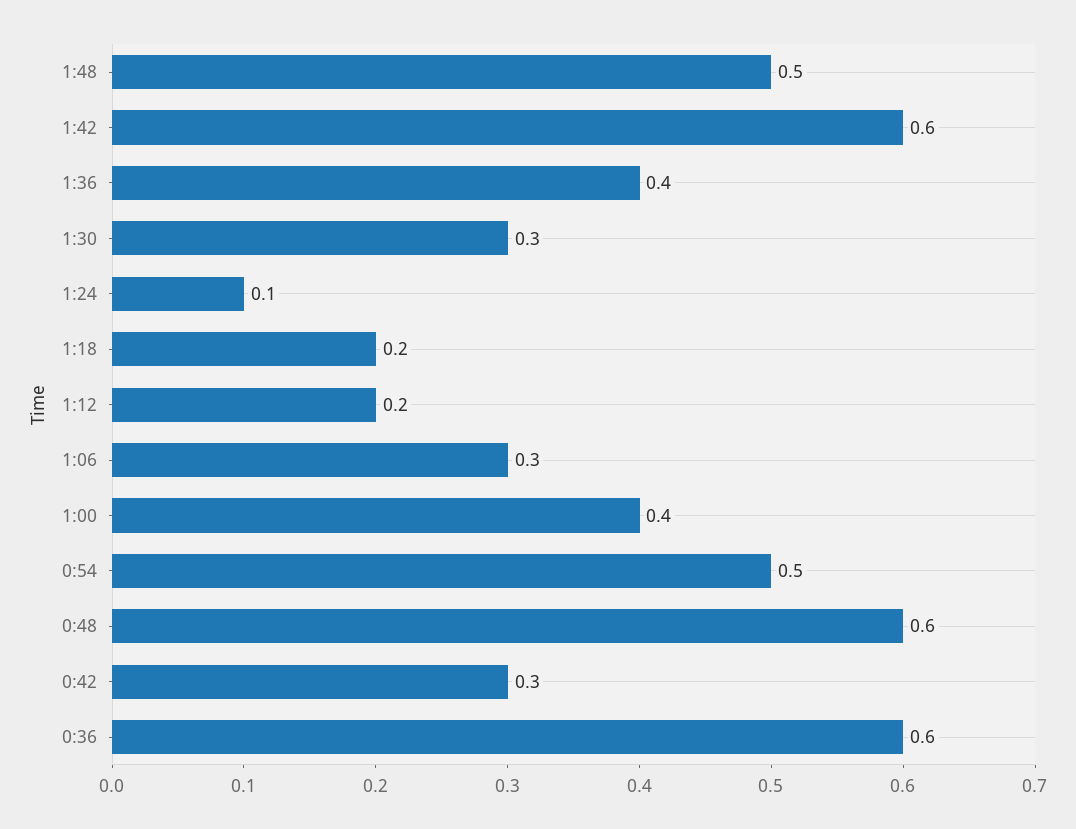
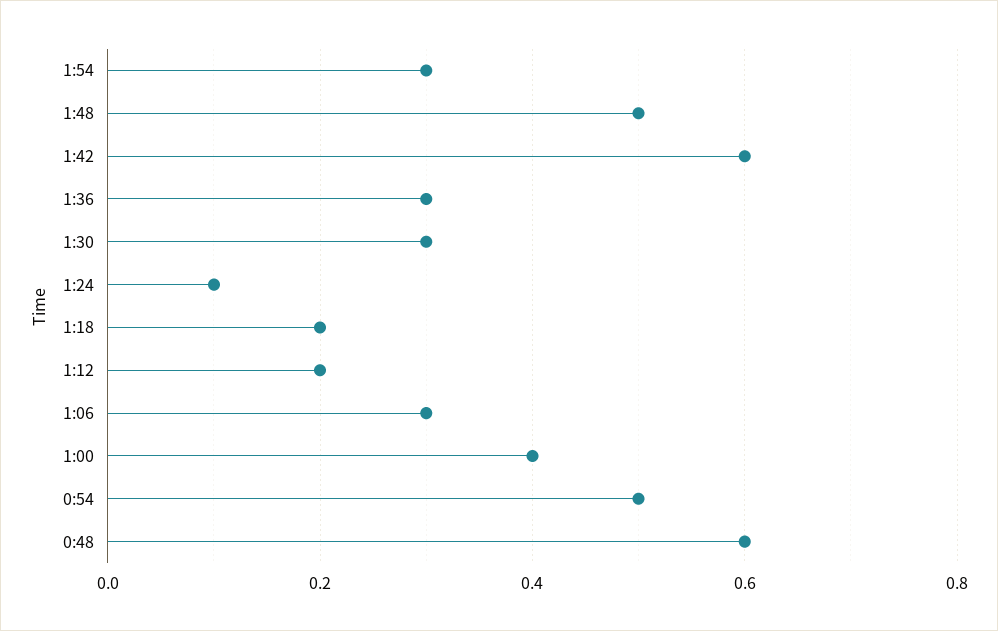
1:36: 0.4 -> 0.3
0:42: 0.3 -> none
0:36: 0.6 -> none
1:54: none -> 0.3

